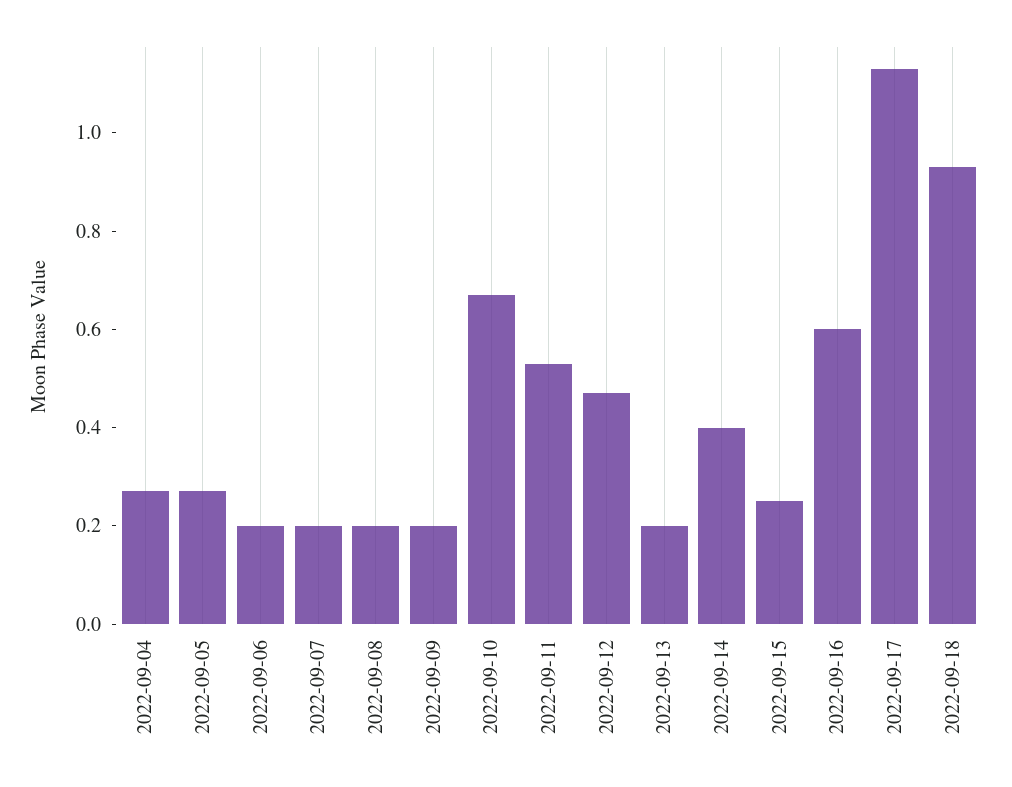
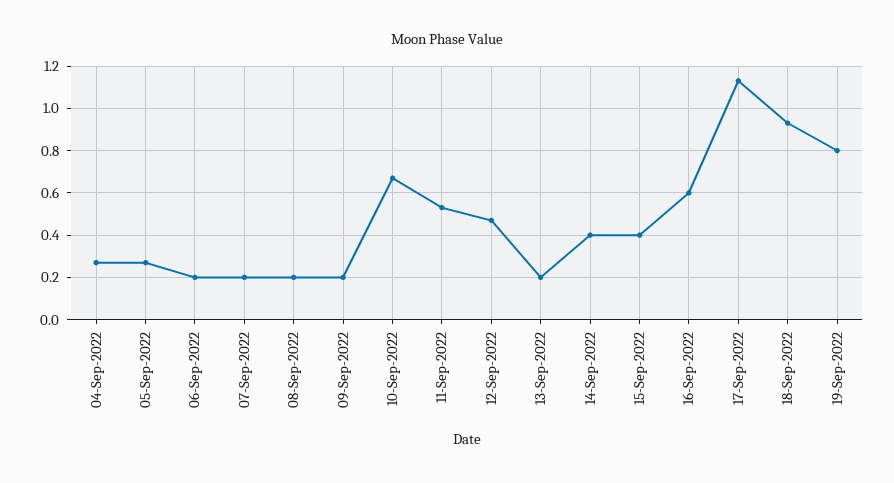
2022-09-15: 0.25 -> 0.4
19-Sep-2022: none -> 0.8

